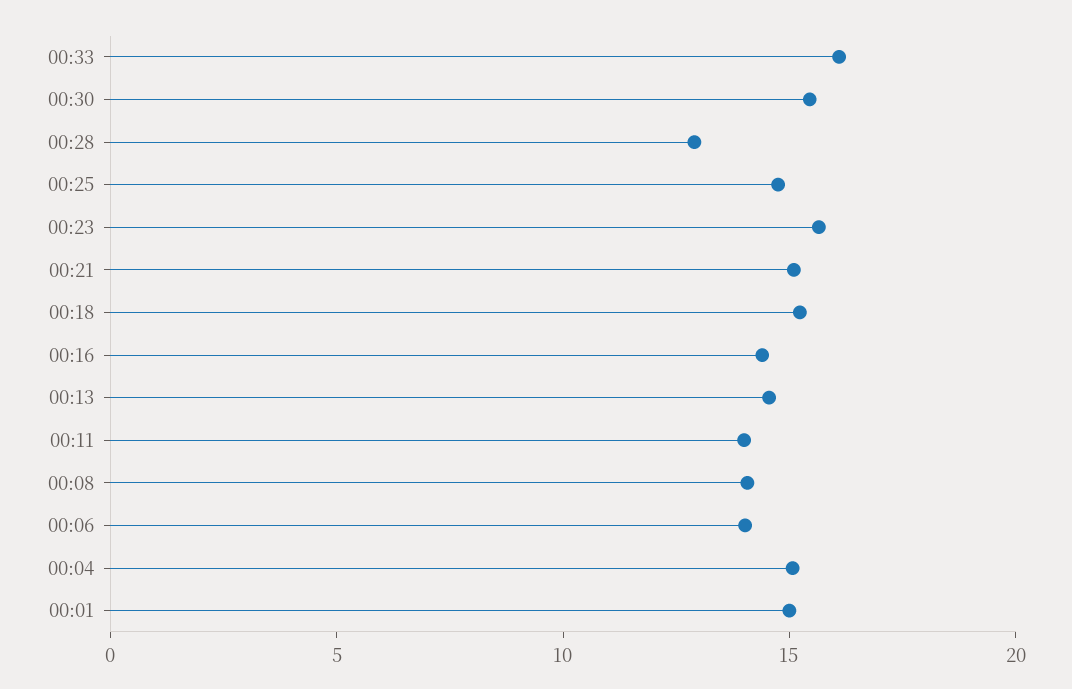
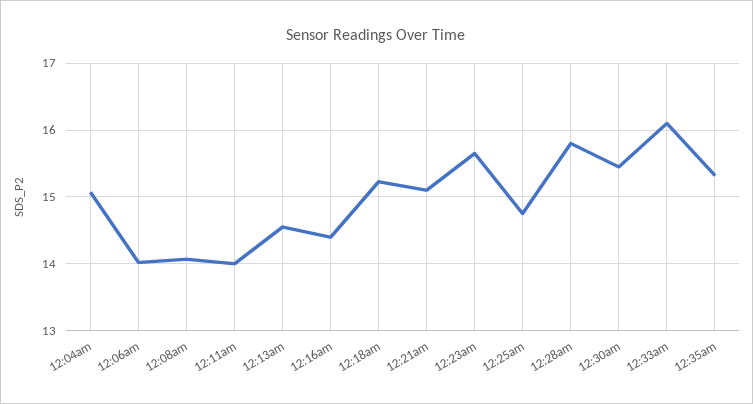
00:28: 13 -> 15.8
00:01: 15 -> none
12:35am: none -> 15.3

